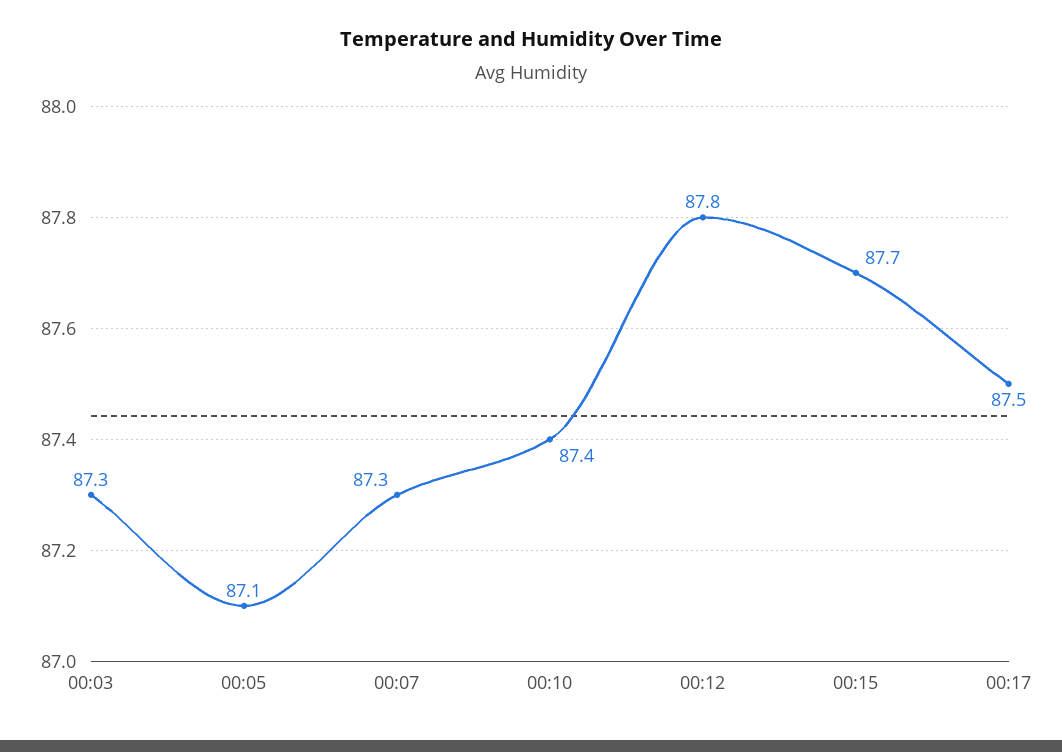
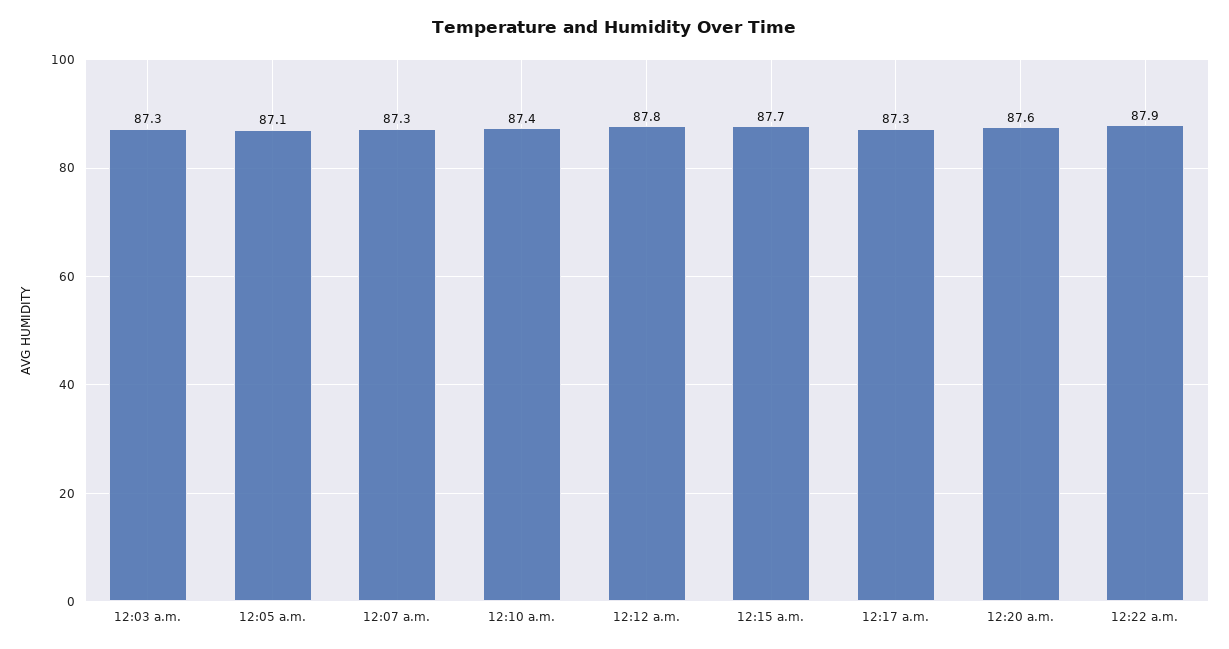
00:17: 87.5 -> 87.3
12:20 a.m.: none -> 87.6
12:22 a.m.: none -> 87.9

